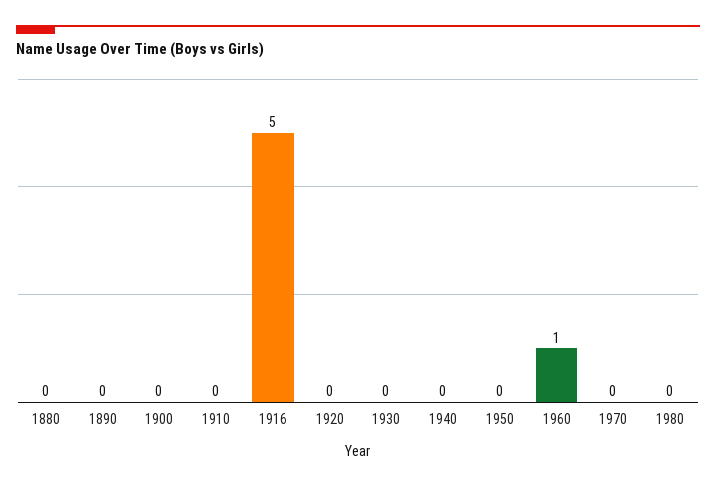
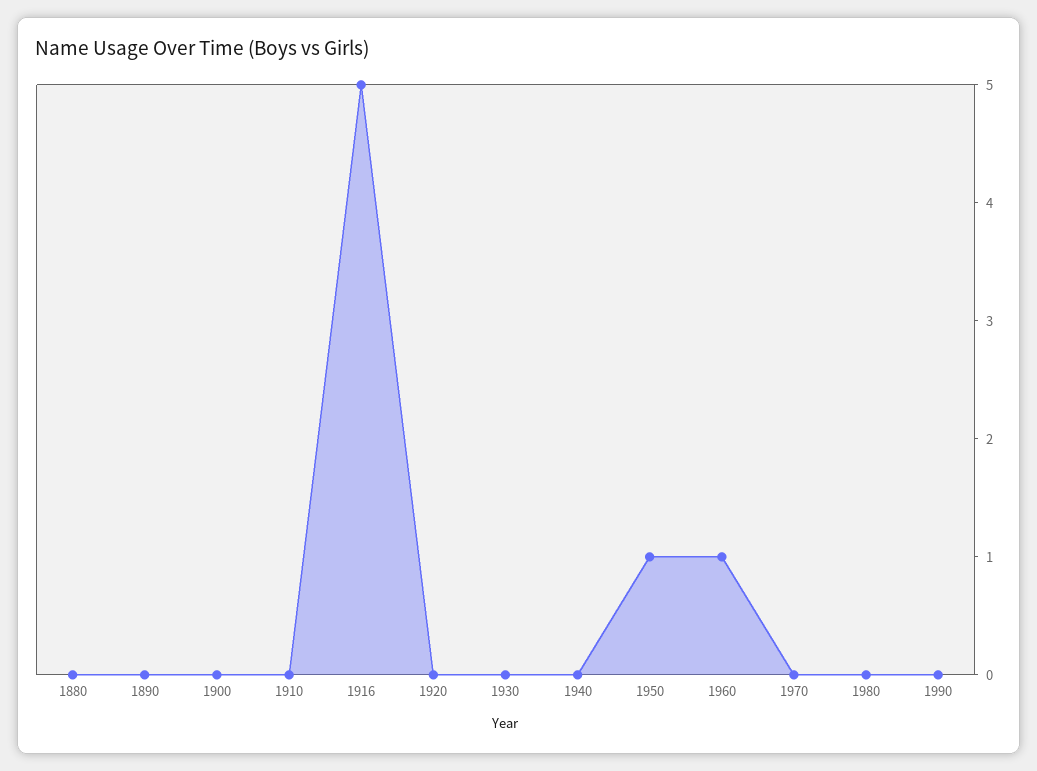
1950: 0 -> 1
1990: none -> 0

